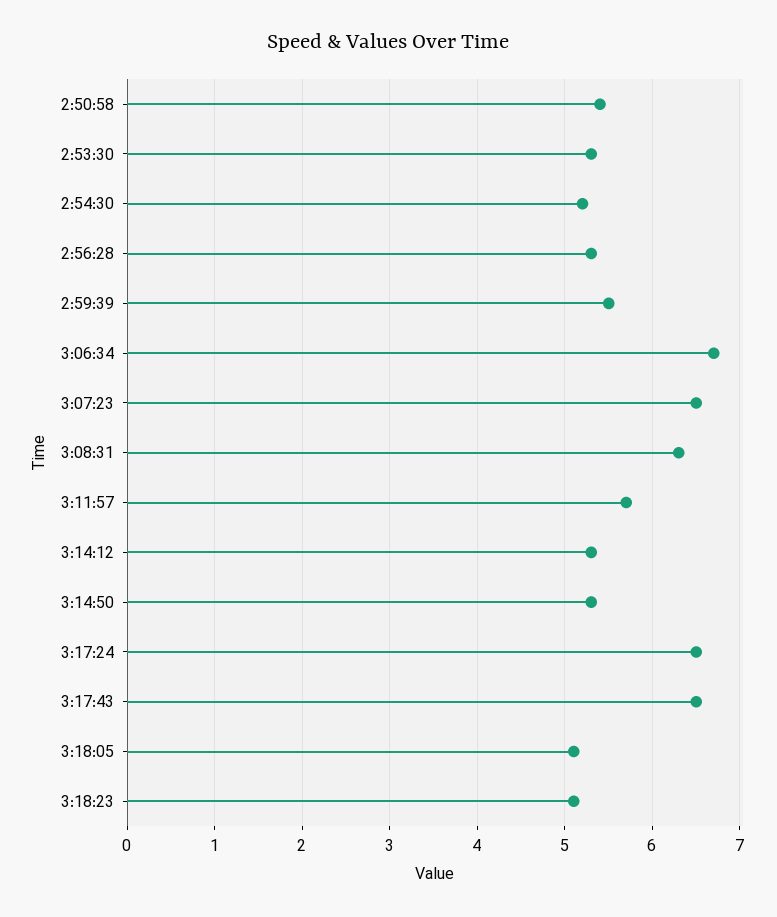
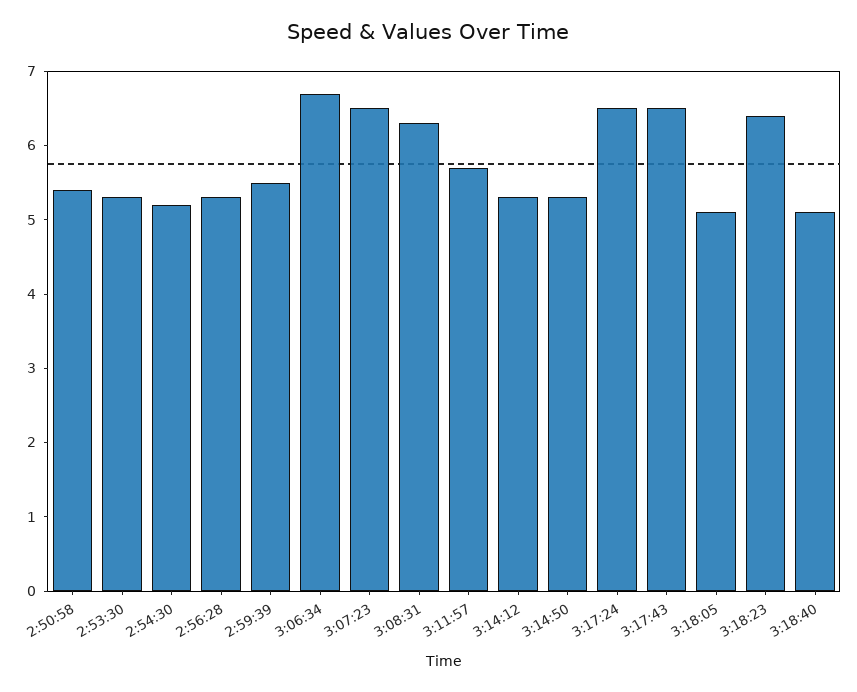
3:18:23: 5.1 -> 6.5
3:18:40: none -> 5

